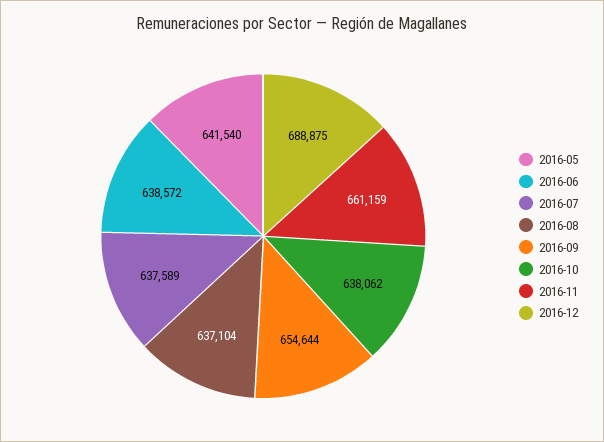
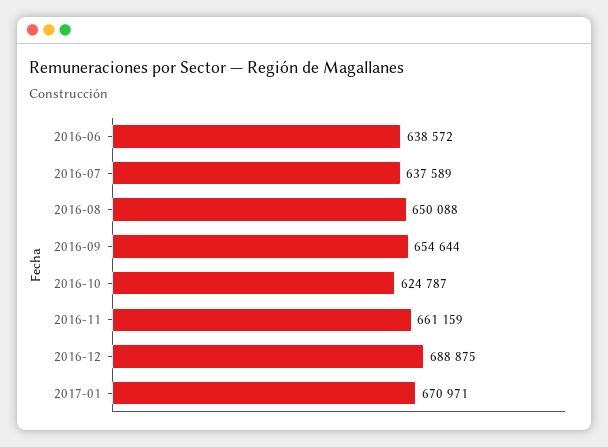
2016-05: 641540 -> none
2016-08: 637104 -> 650088
2016-10: 638062 -> 624787
2017-01: none -> 670971

